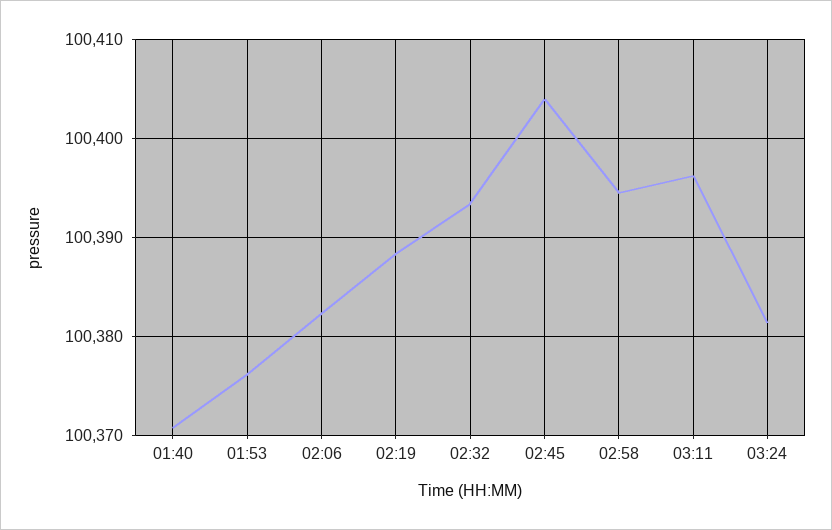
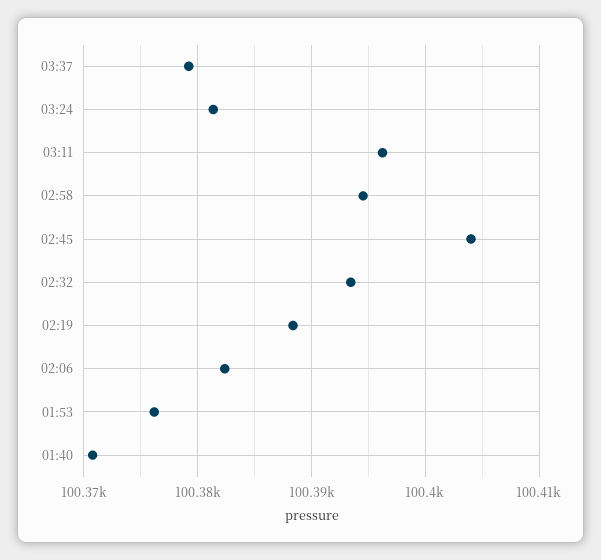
03:37: none -> 100379

